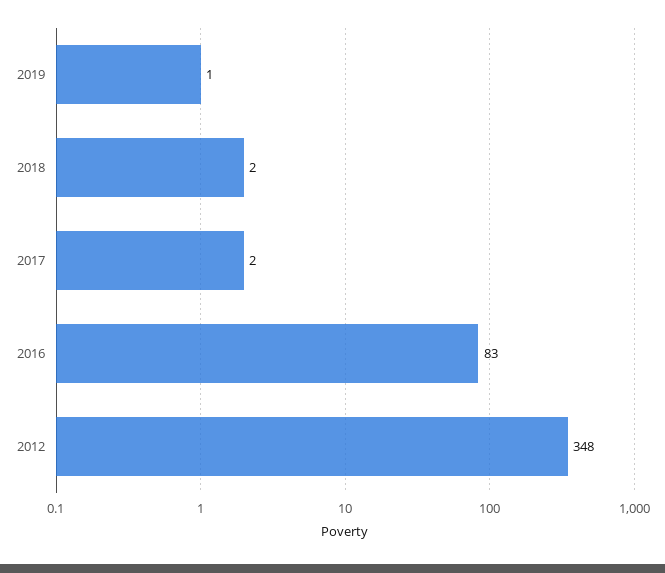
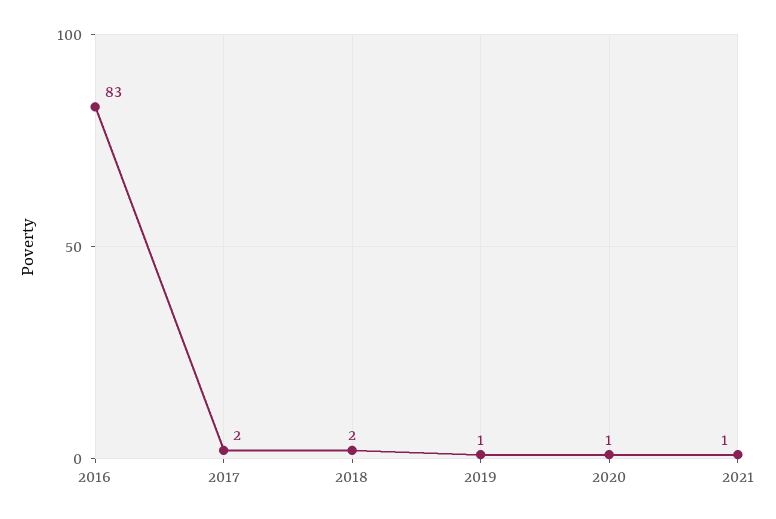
2012: 348 -> none
2020: none -> 1
2021: none -> 1

